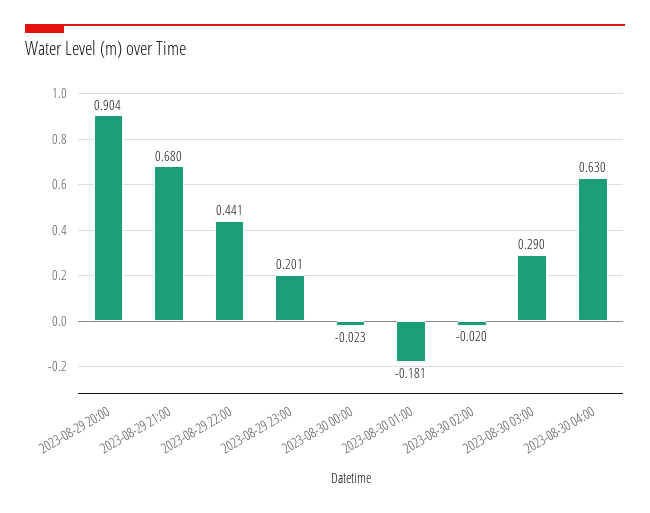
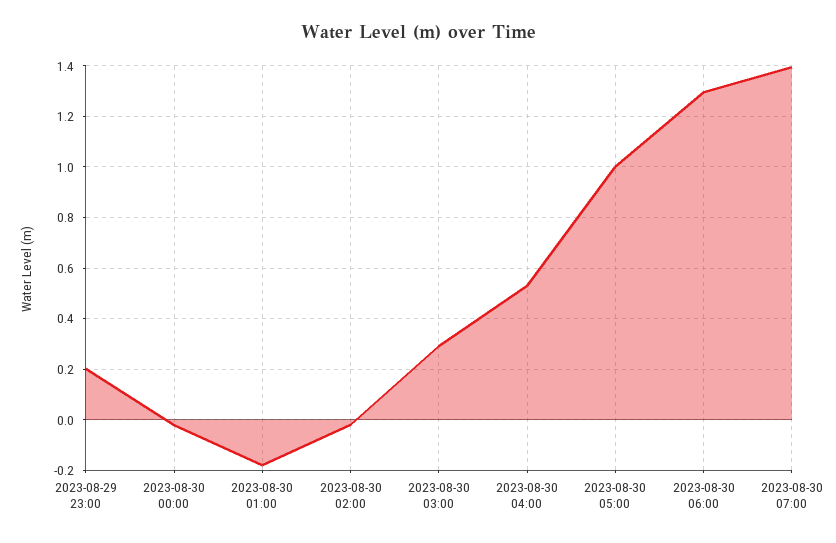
2023-08-29 20:00: 0.904 -> none
2023-08-29 21:00: 0.68 -> none
2023-08-29 22:00: 0.441 -> none
2023-08-30 04:00: 0.63 -> 0.525
2023-08-30 05:00: none -> 1
2023-08-30 06:00: none -> 1.3
2023-08-30 07:00: none -> 1.4

